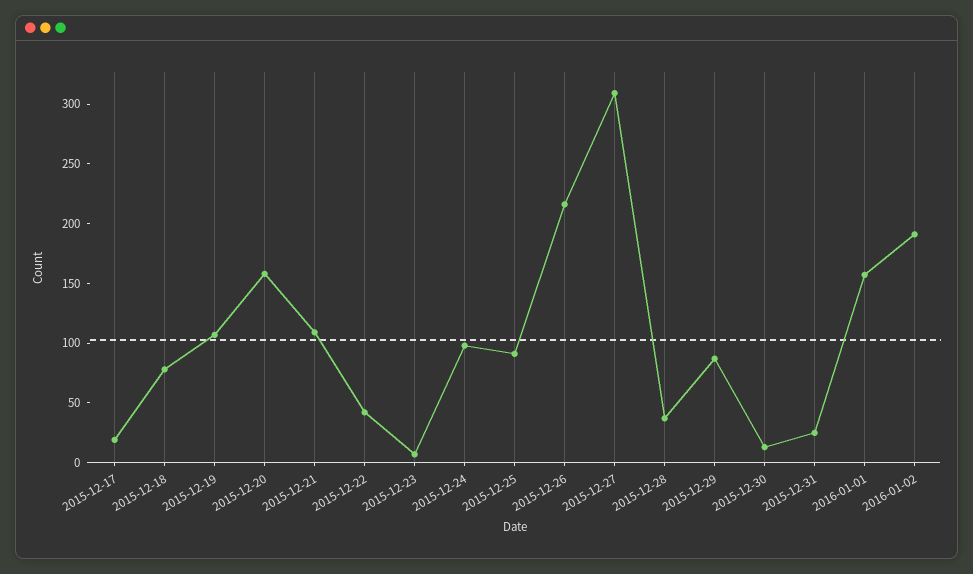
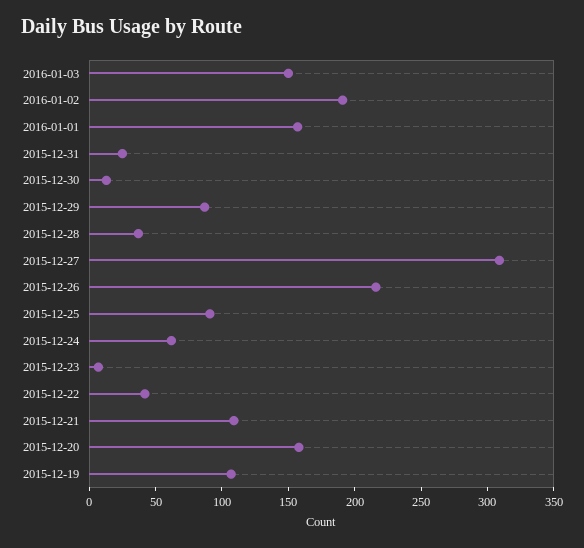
2015-12-17: 20 -> none
2015-12-18: 80 -> none
2015-12-24: 100 -> 60
2016-01-03: none -> 150

